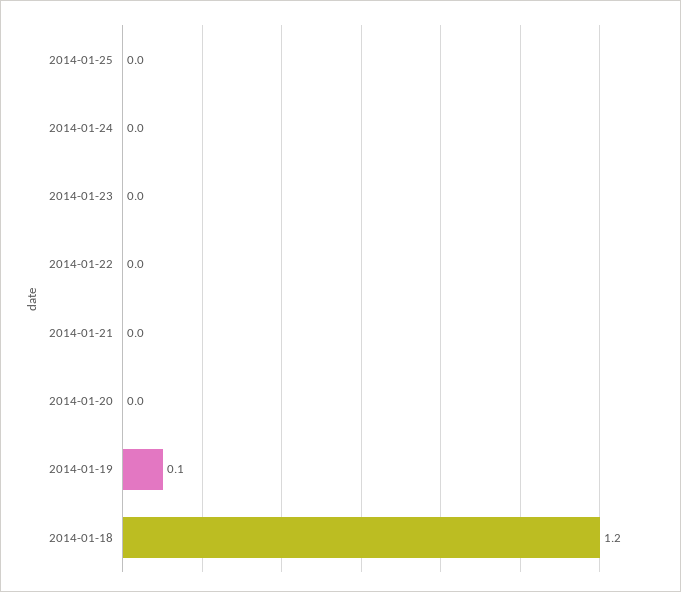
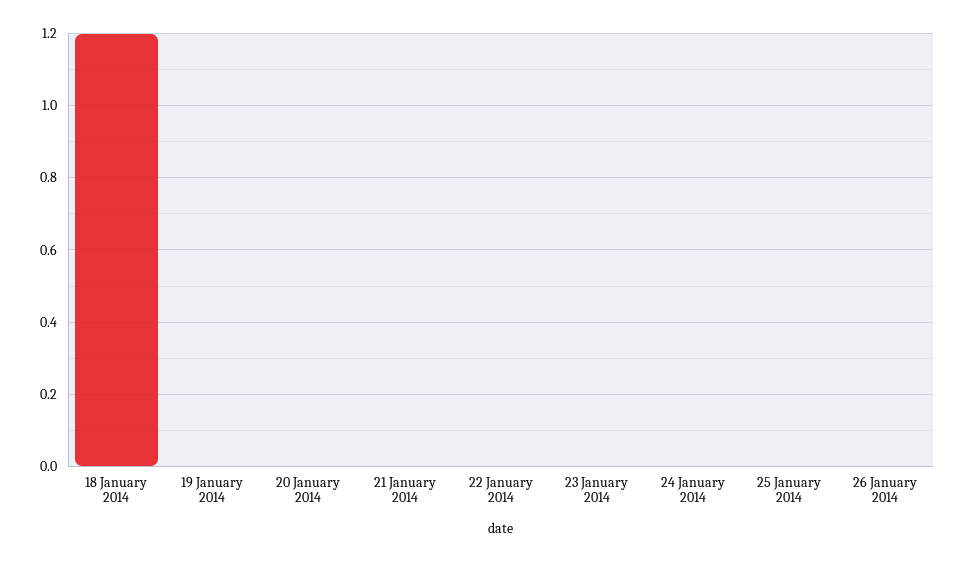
2014-01-19: 0.1 -> 0
26 January 2014: none -> 0

